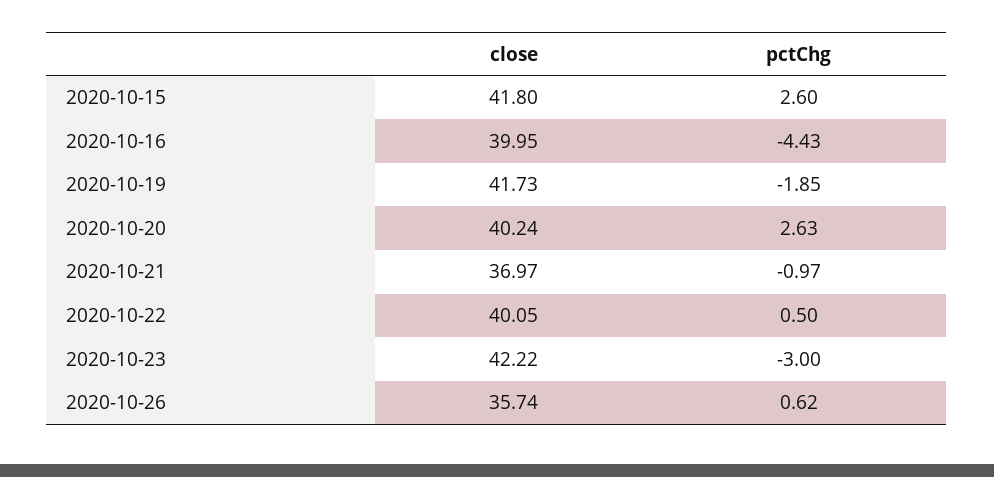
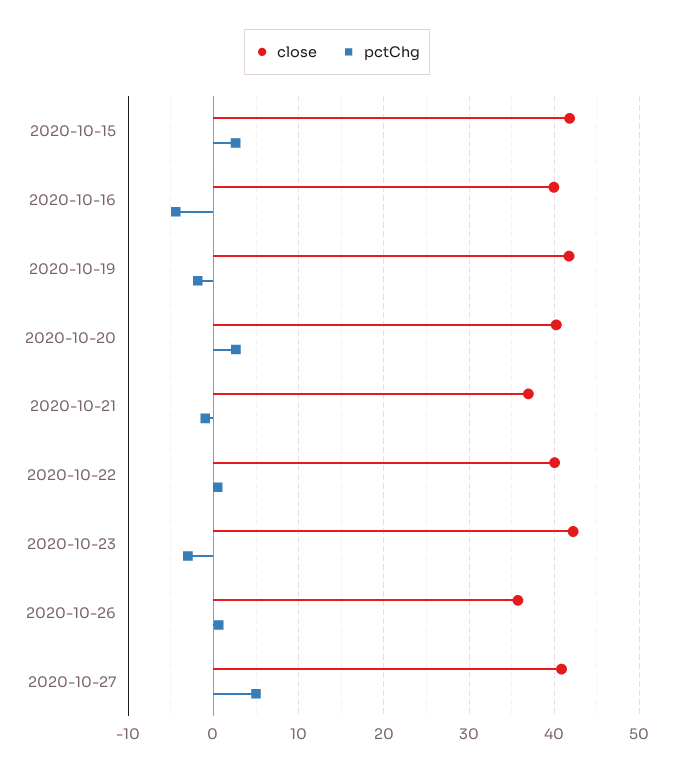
close, 2020-10-27: none -> 41
pctChg, 2020-10-27: none -> 5

